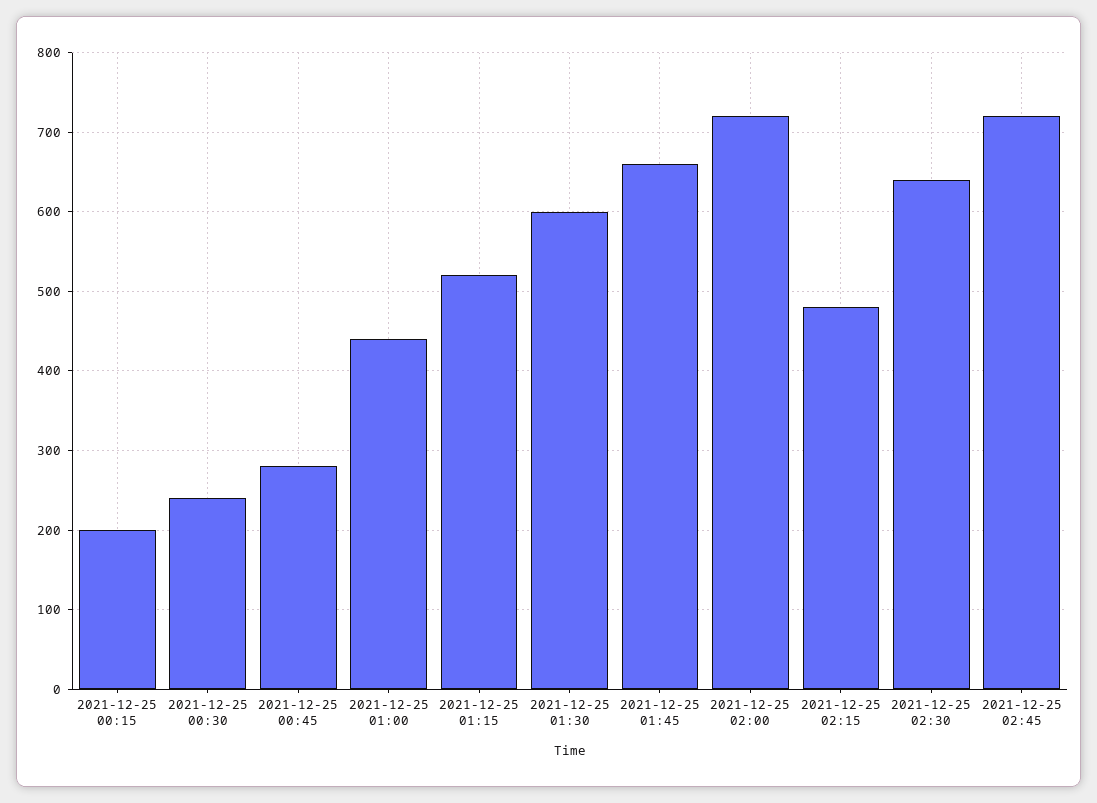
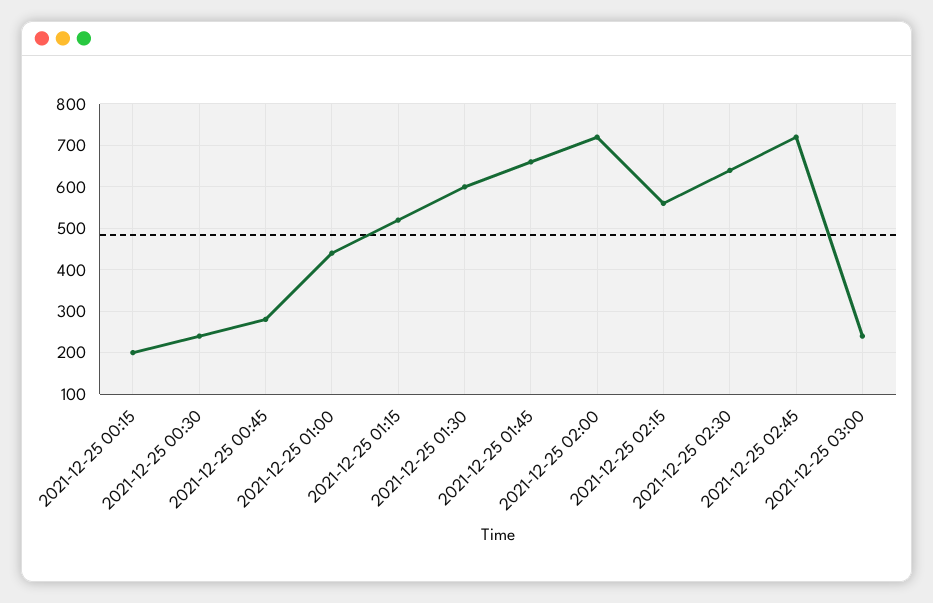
2021-12-25 02:15: 480 -> 560
2021-12-25 03:00: none -> 240

